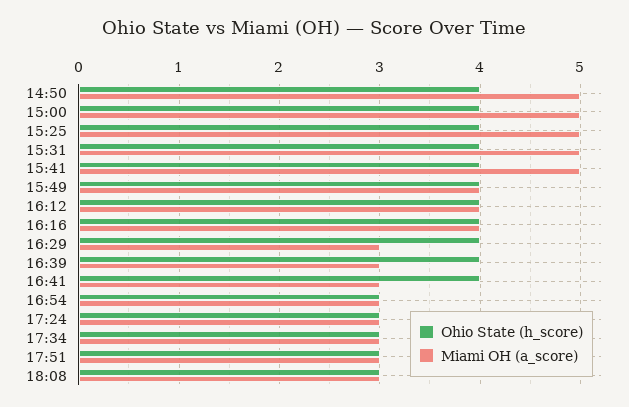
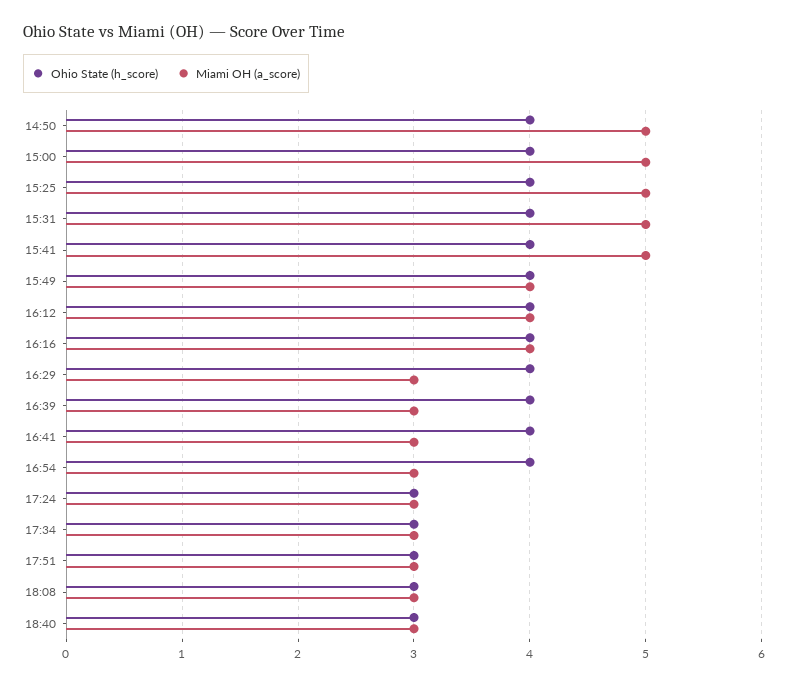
Ohio State (h_score), 16:54: 3 -> 4
Ohio State (h_score), 18:40: none -> 3
Miami OH (a_score), 18:40: none -> 3

